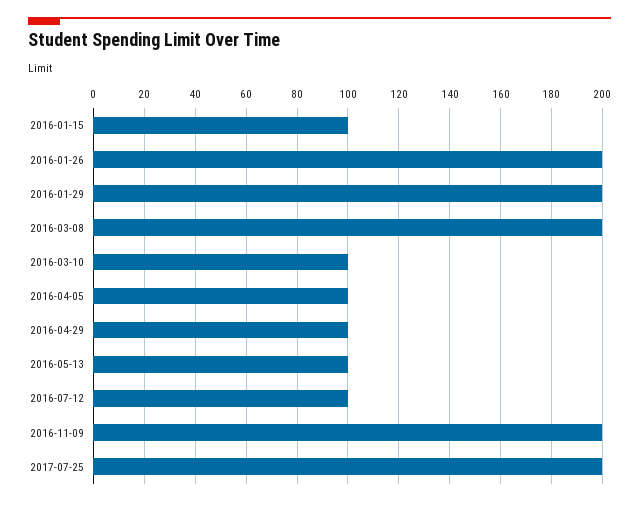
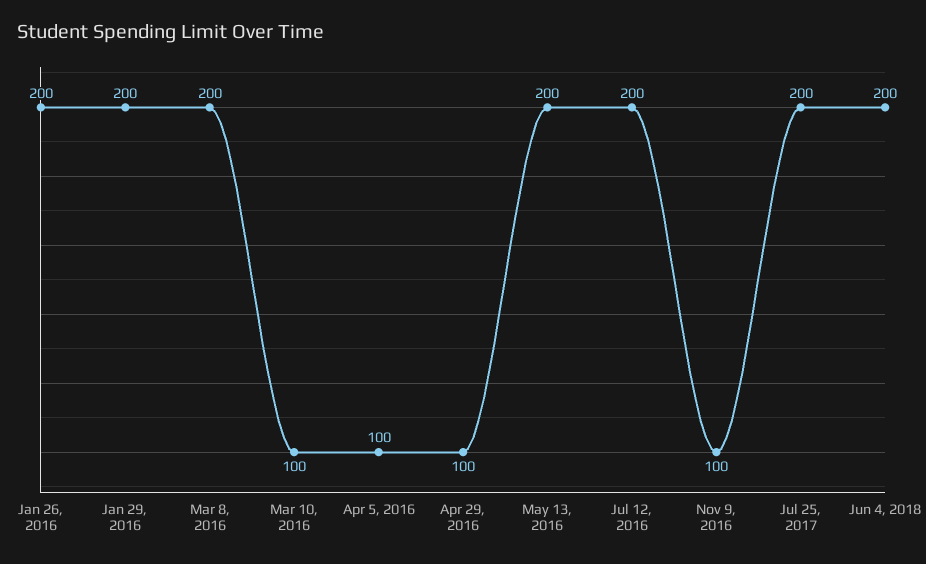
2016-01-15: 100 -> none
2016-05-13: 100 -> 200
2016-07-12: 100 -> 200
2016-11-09: 200 -> 100
Jun 4, 2018: none -> 200

